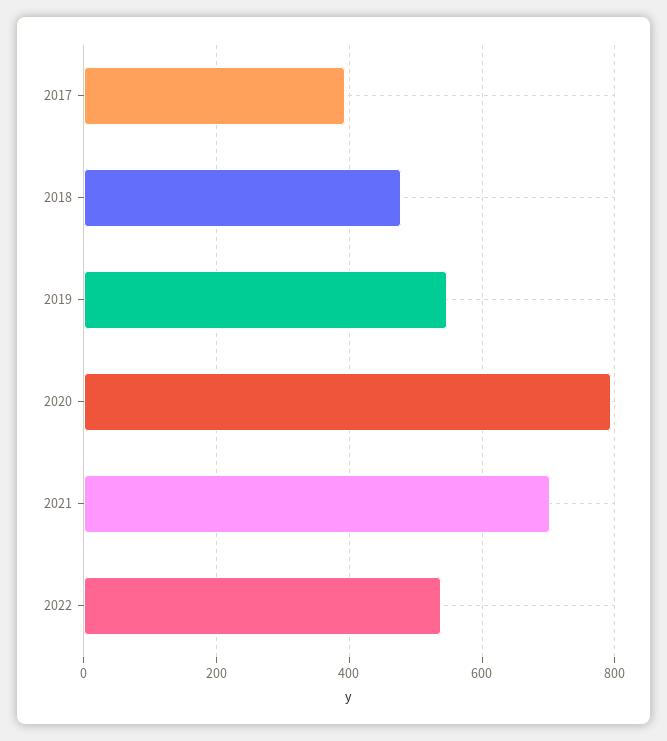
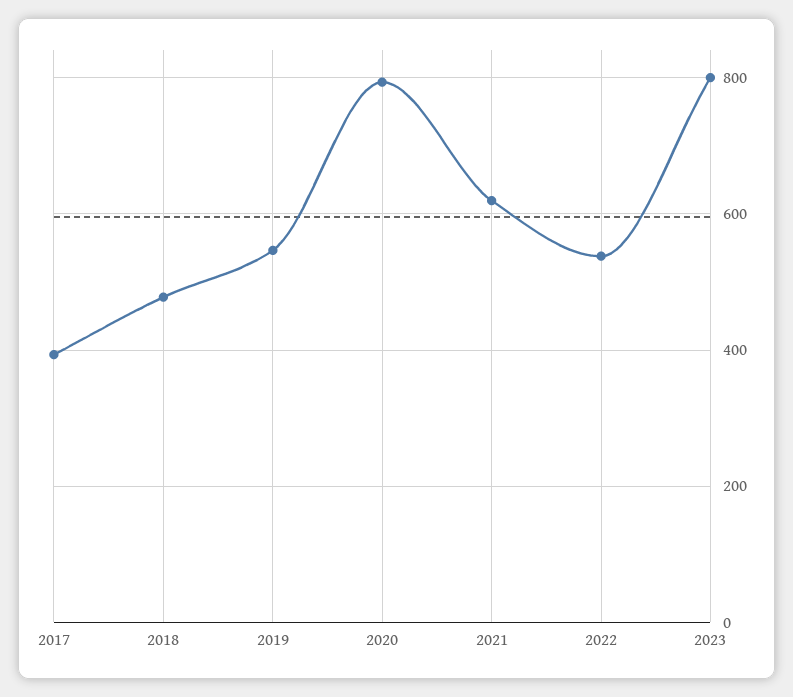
2021: 700 -> 620
2023: none -> 800

